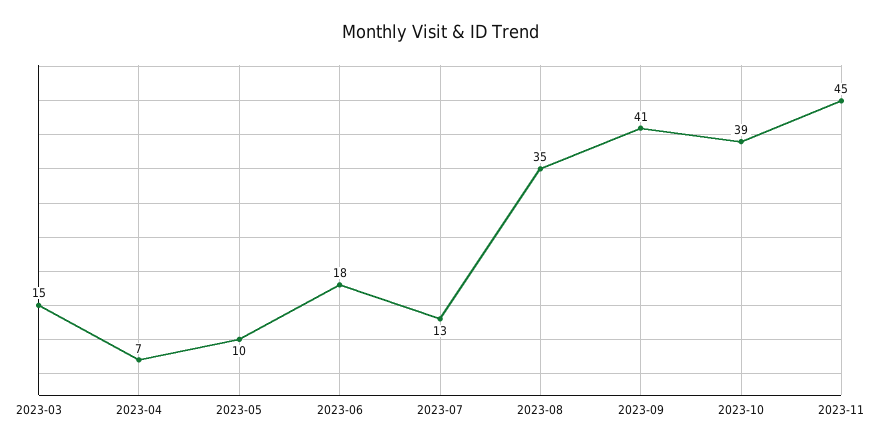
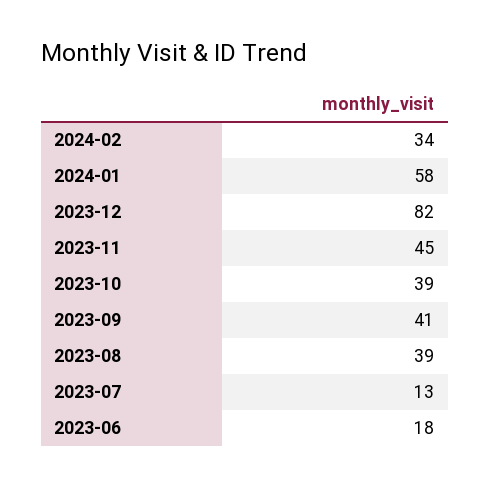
2023-03: 15 -> none
2023-04: 7 -> none
2023-05: 10 -> none
2023-08: 35 -> 39
2024-02: none -> 34
2024-01: none -> 58
2023-12: none -> 82

